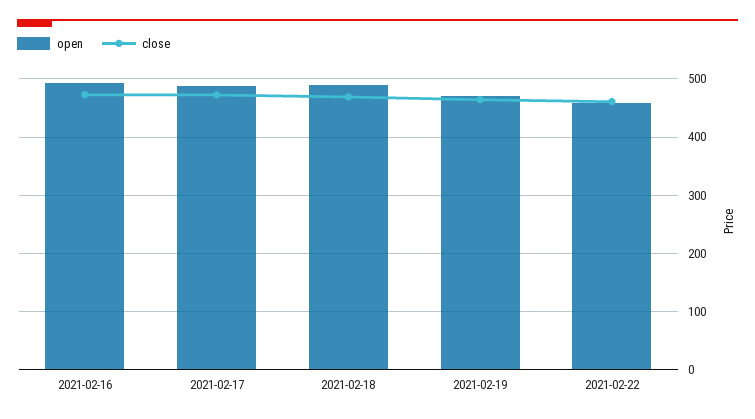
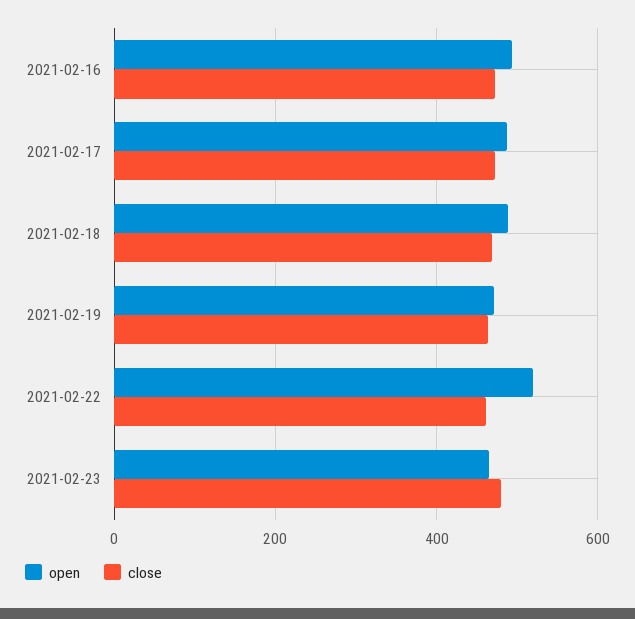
open, 2021-02-22: 460 -> 520
open, 2021-02-23: none -> 460
close, 2021-02-23: none -> 480

